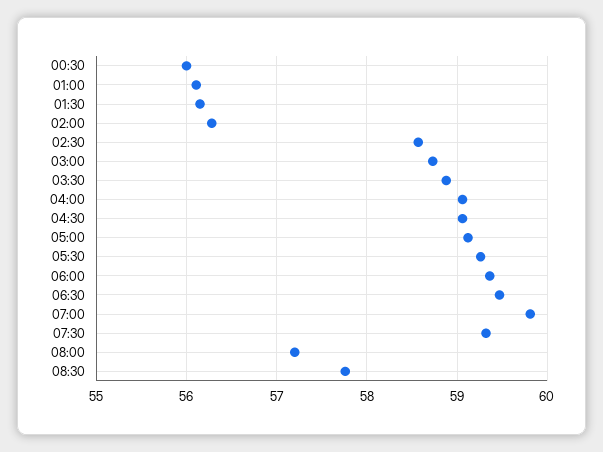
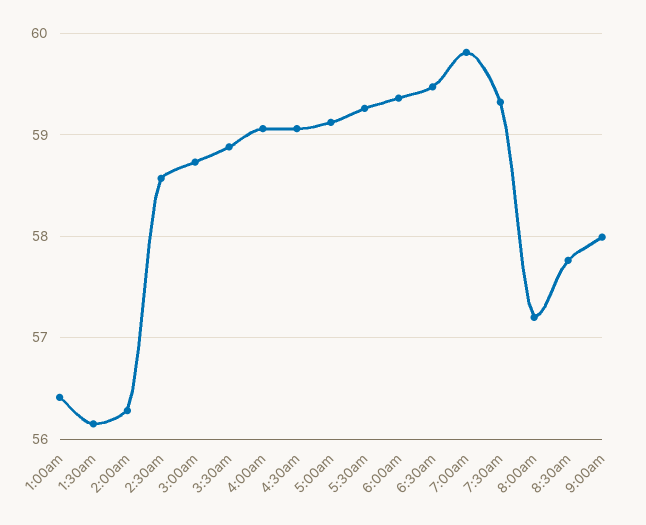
00:30: 56 -> none
01:00: 56.1 -> 56.4
9:00am: none -> 58

